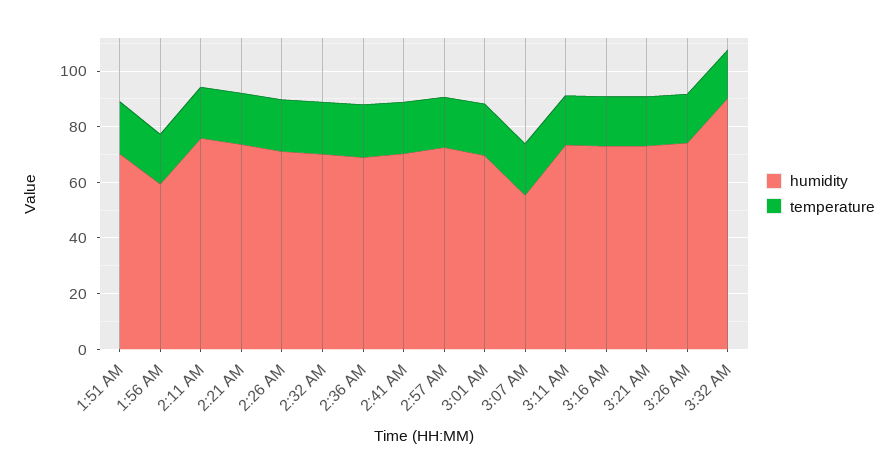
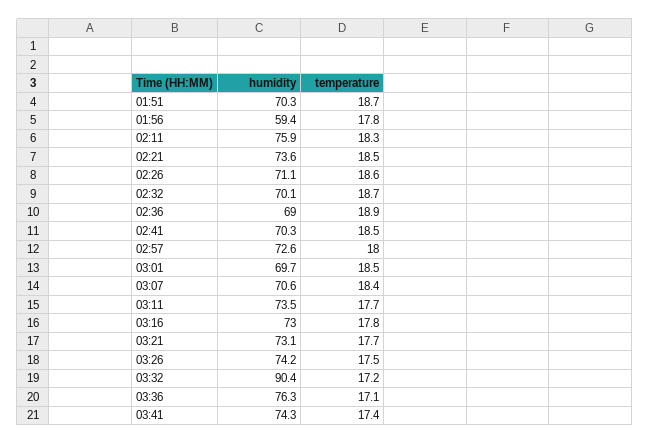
humidity, 3:07 AM: 55 -> 70.6
humidity, 03:36: none -> 76.3
temperature, 03:36: none -> 17.1
humidity, 03:41: none -> 74.3
temperature, 03:41: none -> 17.4

